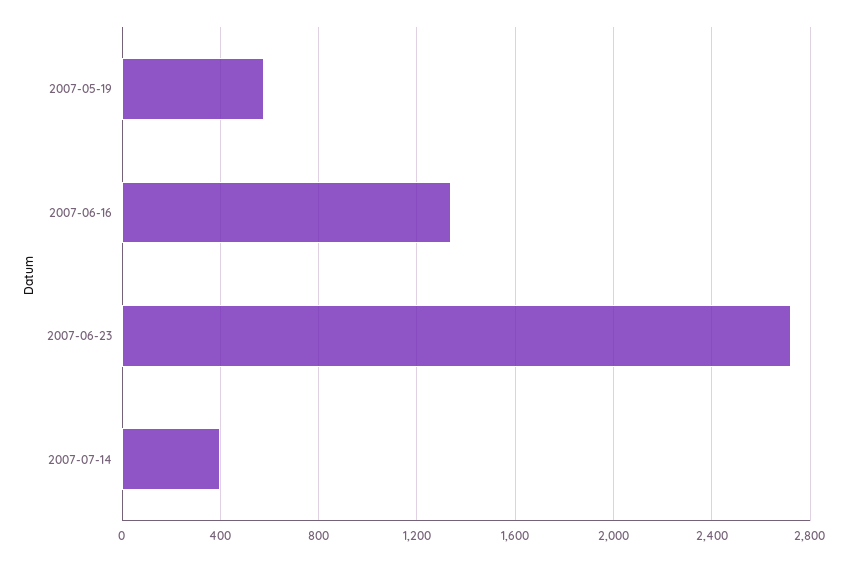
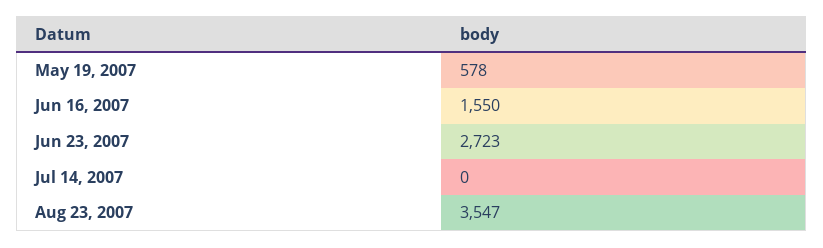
2007-06-16: 1350 -> 1550
2007-07-14: 400 -> 0
Aug 23, 2007: none -> 3547

